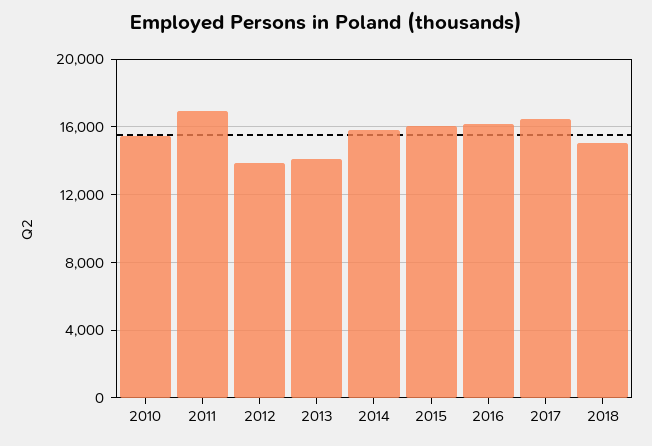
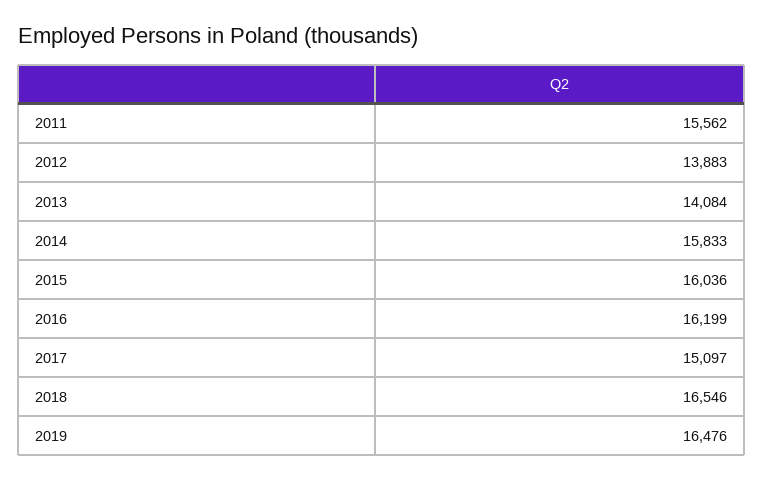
2010: 15500 -> none
2011: 17000 -> 15562
2017: 16500 -> 15097
2018: 15000 -> 16546
2019: none -> 16476

